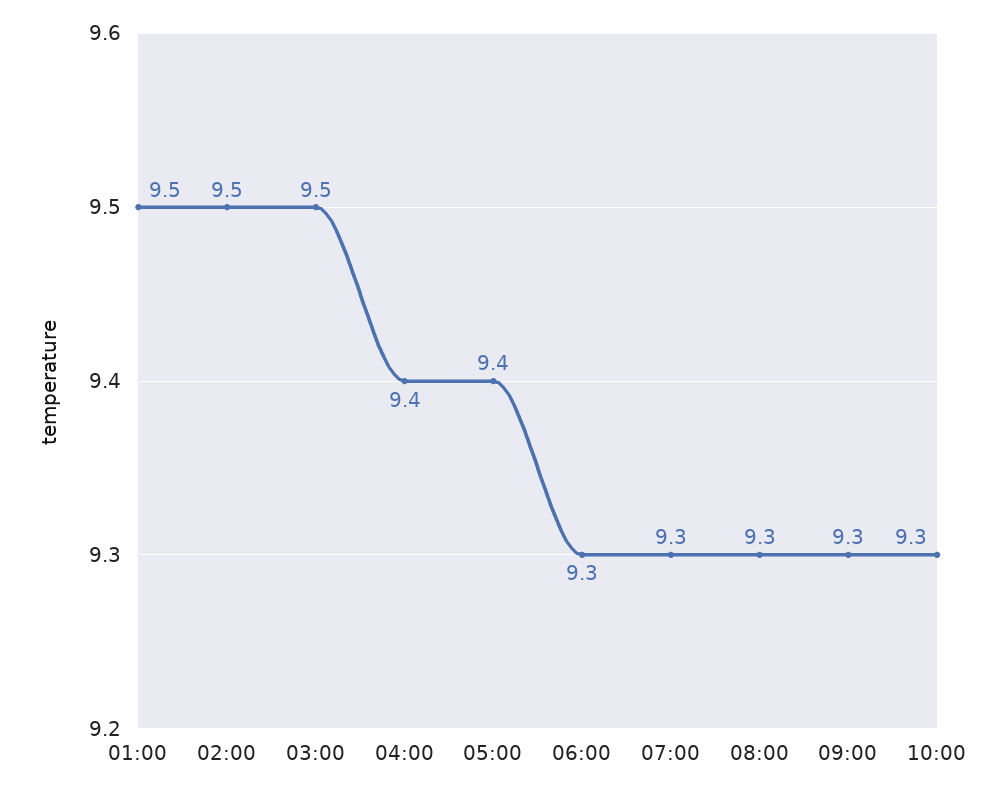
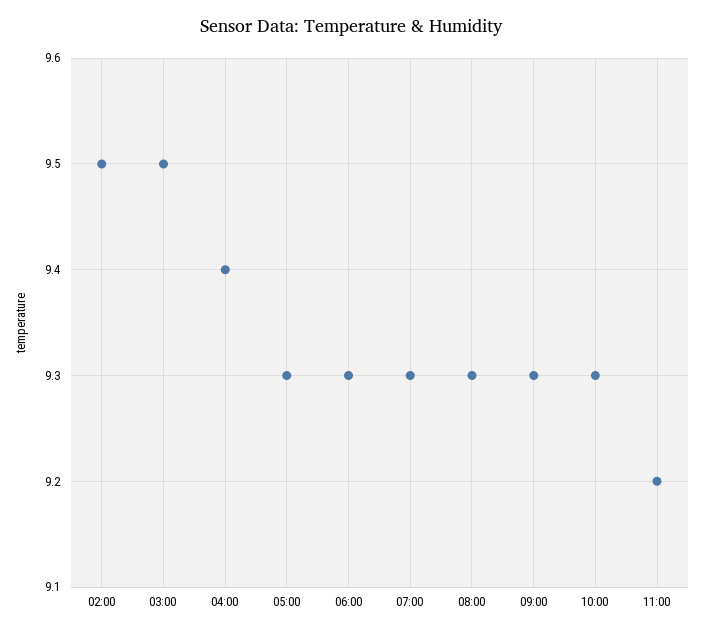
01:00: 9.5 -> none
05:00: 9.4 -> 9.3
11:00: none -> 9.2

